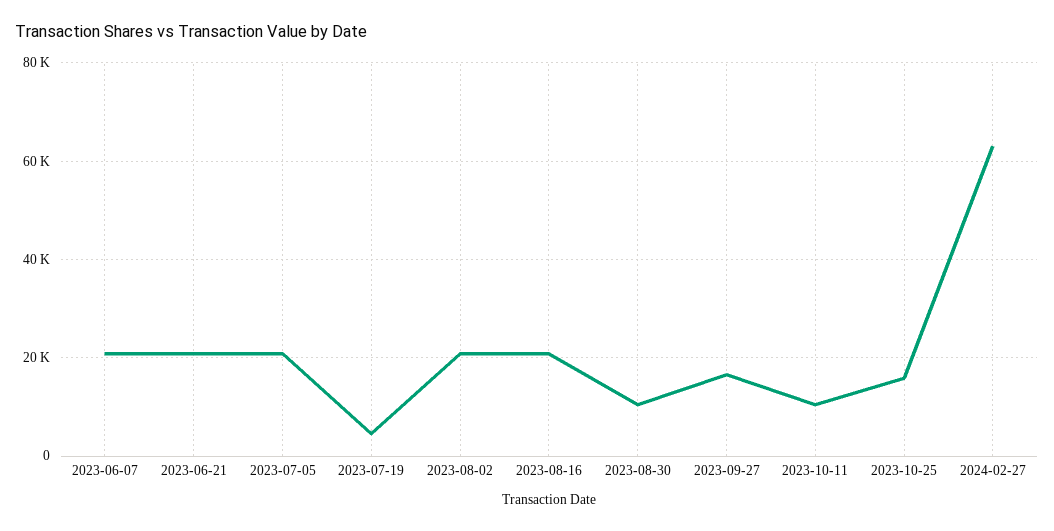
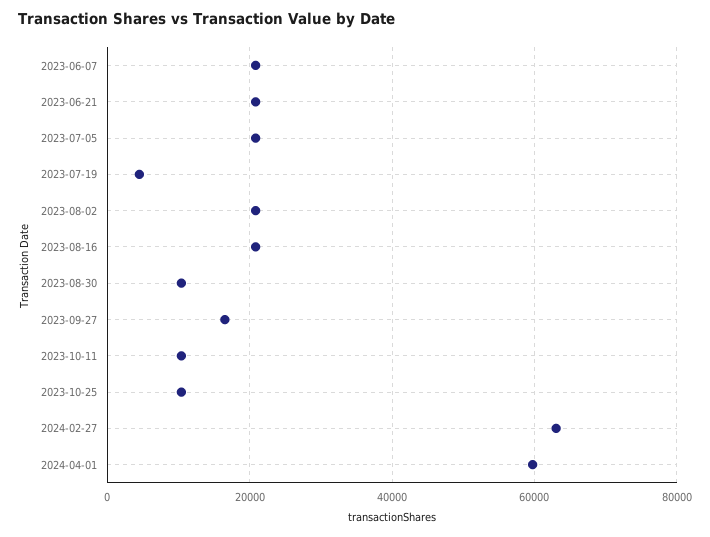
2023-10-25: 16000 -> 10000
2024-04-01: none -> 60000

